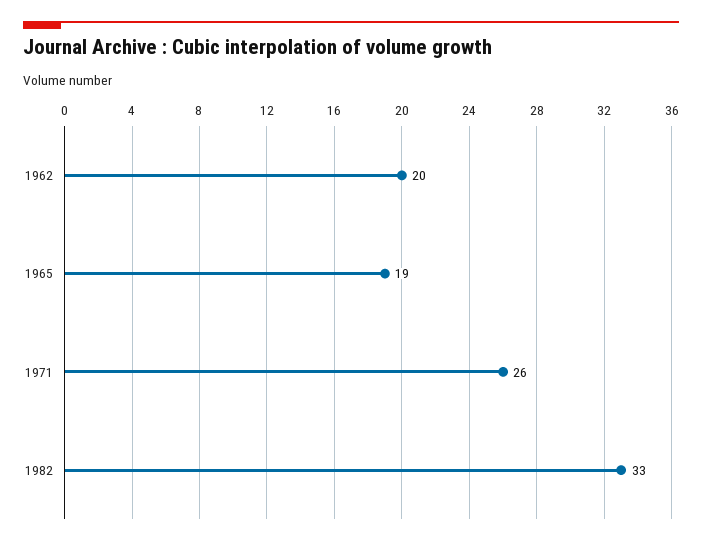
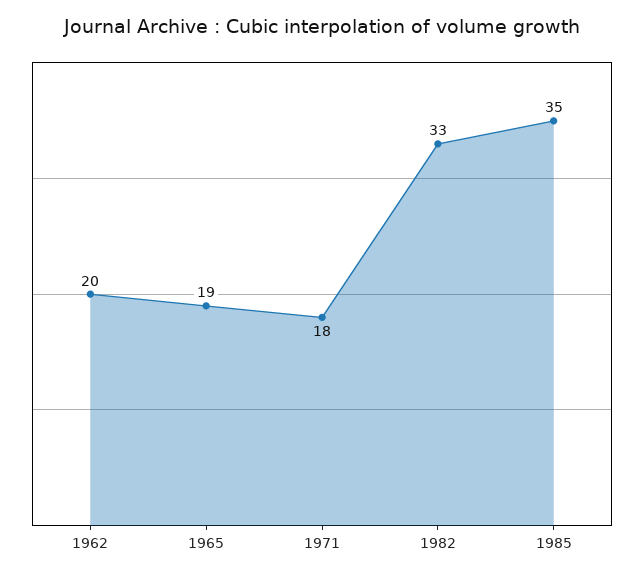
1971: 26 -> 18
1985: none -> 35

